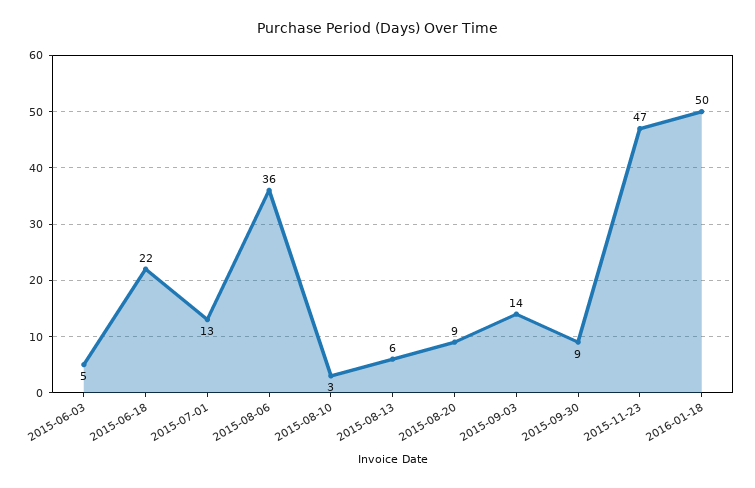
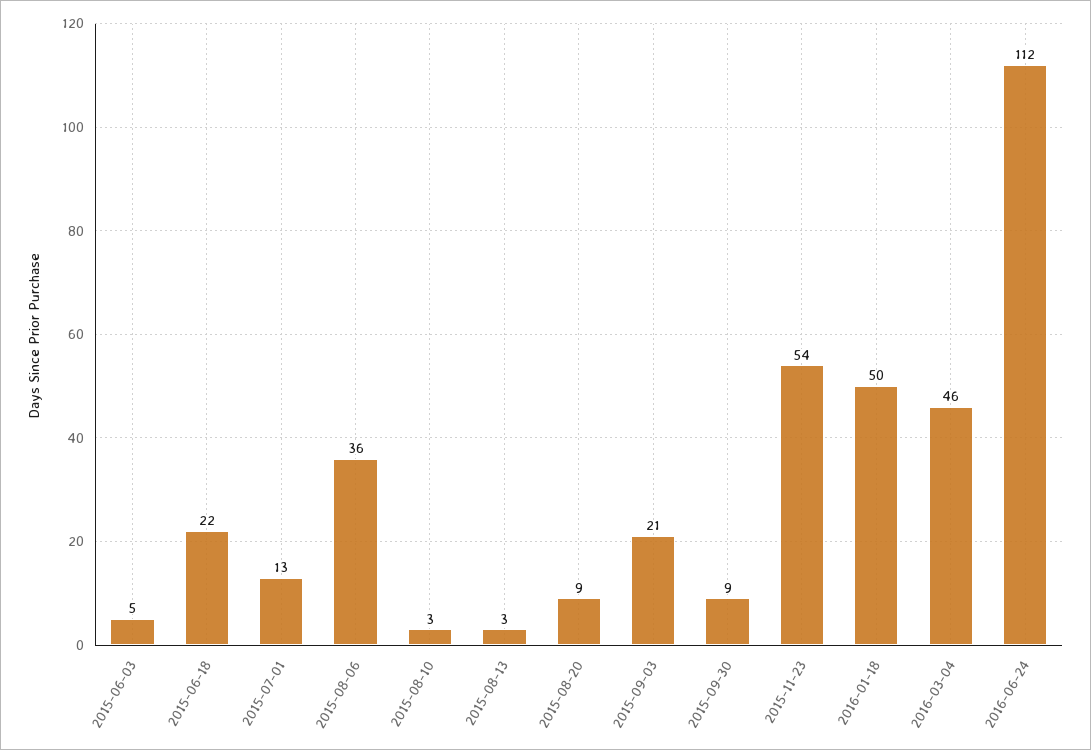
2015-08-13: 6 -> 3
2015-09-03: 14 -> 21
2015-11-23: 47 -> 54
2016-03-04: none -> 46
2016-06-24: none -> 112

